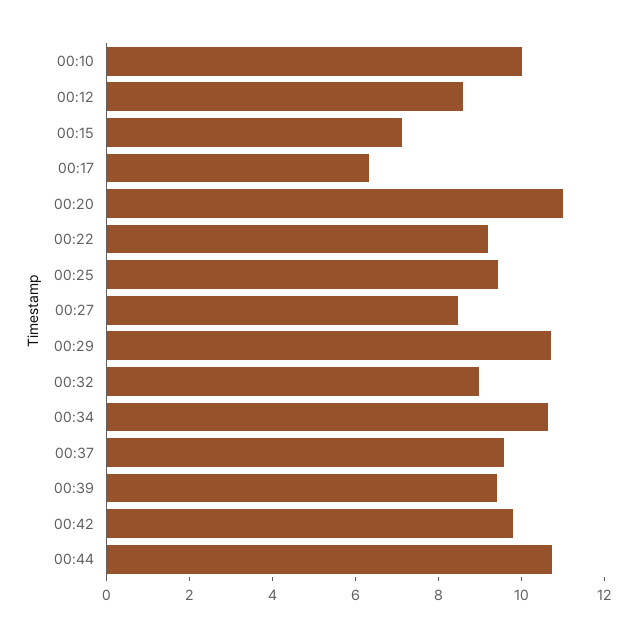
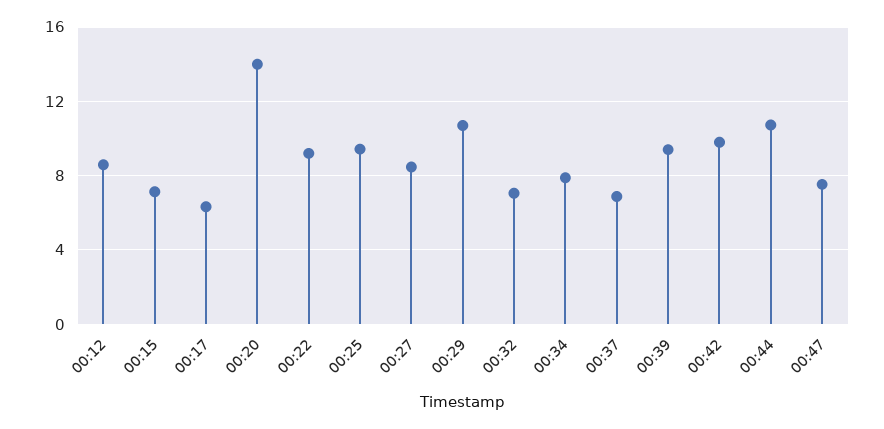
00:10: 10 -> none
00:20: 11 -> 14
00:32: 9 -> 7
00:34: 10.5 -> 8
00:37: 9.5 -> 7
00:47: none -> 7.5

